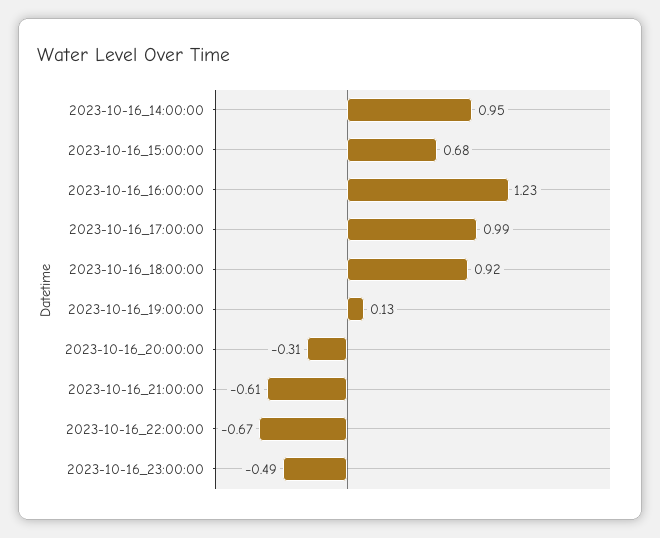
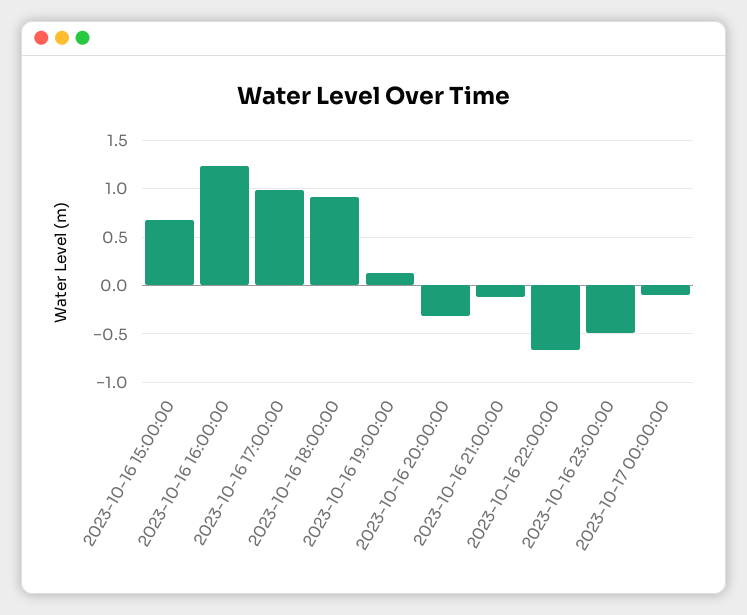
2023-10-16_14:00:00: 0.95 -> none
2023-10-16_21:00:00: -0.61 -> -0.1
2023-10-17 00:00:00: none -> -0.1

